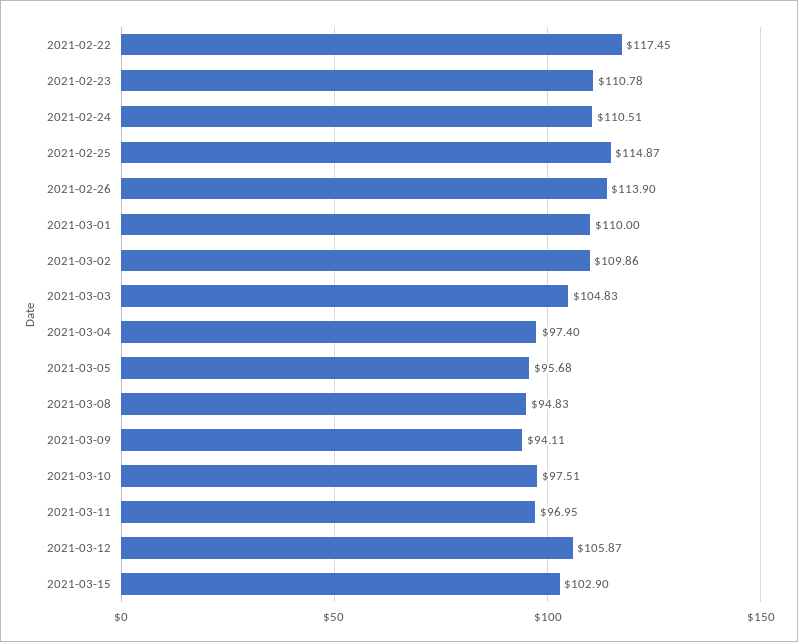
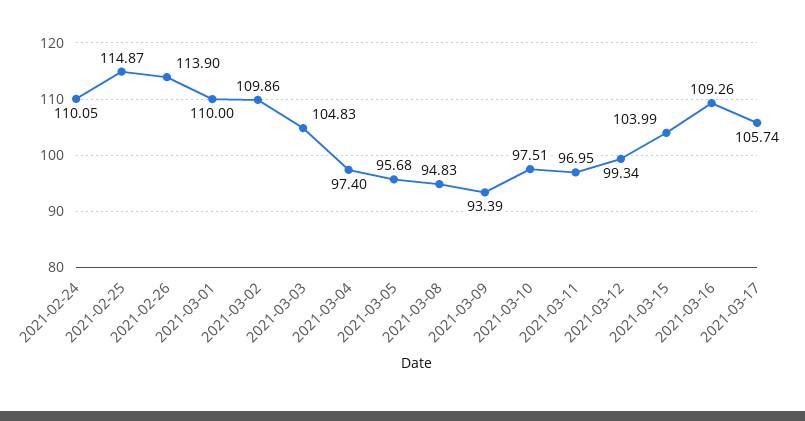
2021-02-22: 117.45 -> none
2021-02-23: 110.78 -> none
2021-02-24: 110.51 -> 110.05
2021-03-09: 94.11 -> 93.39
2021-03-12: 105.87 -> 99.34
2021-03-15: 102.9 -> 103.99
2021-03-16: none -> 109.26
2021-03-17: none -> 105.74

